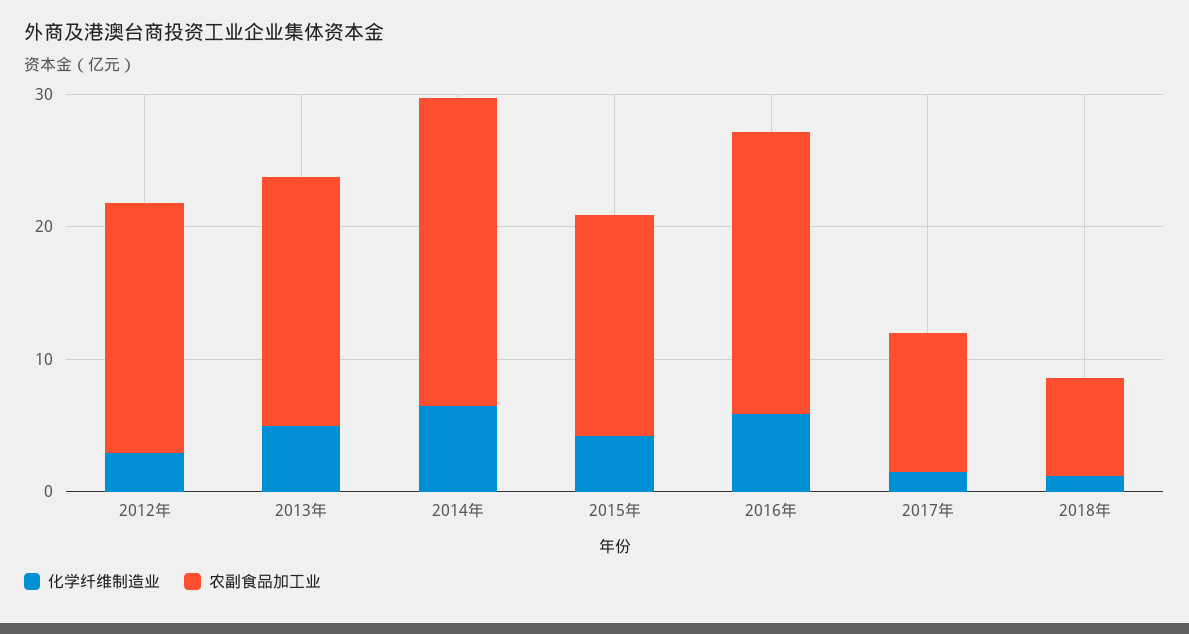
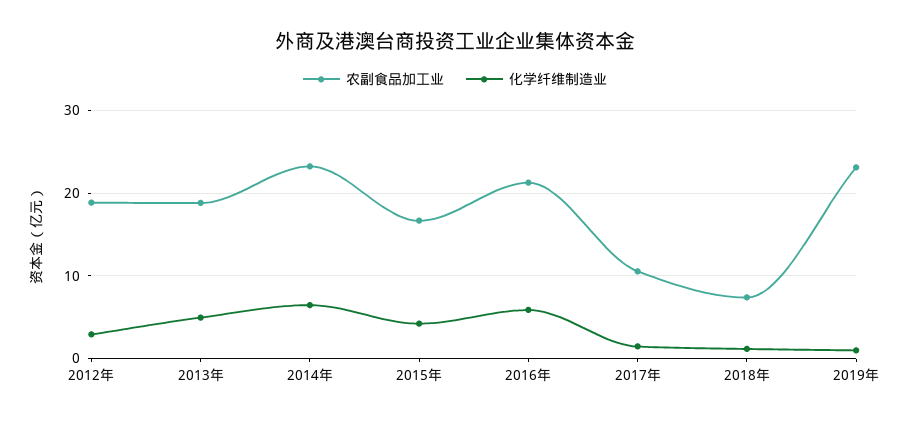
农副食品加工业, 2019年: none -> 23
化学纤维制造业, 2019年: none -> 1

